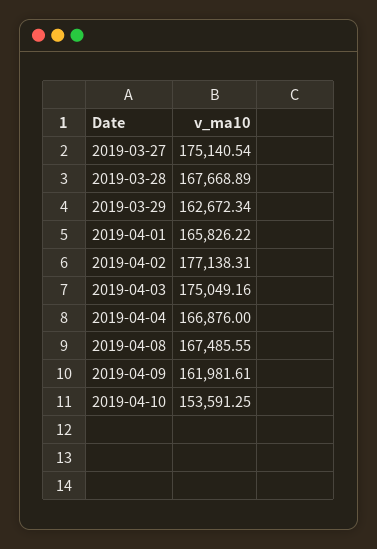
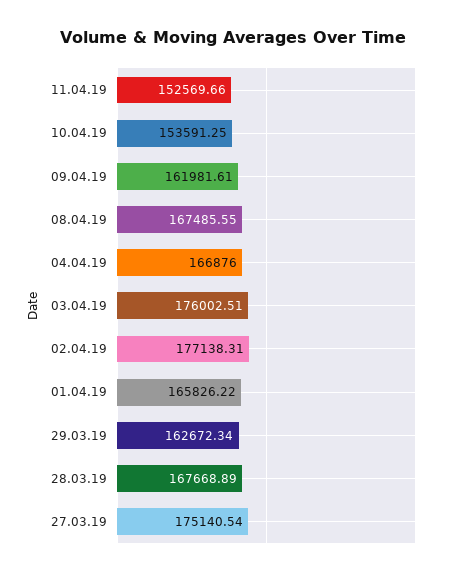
2019-04-03: 175049.16 -> 176002.51
11.04.19: none -> 152569.66

